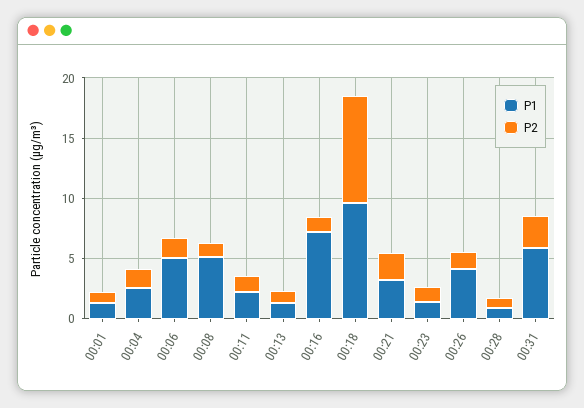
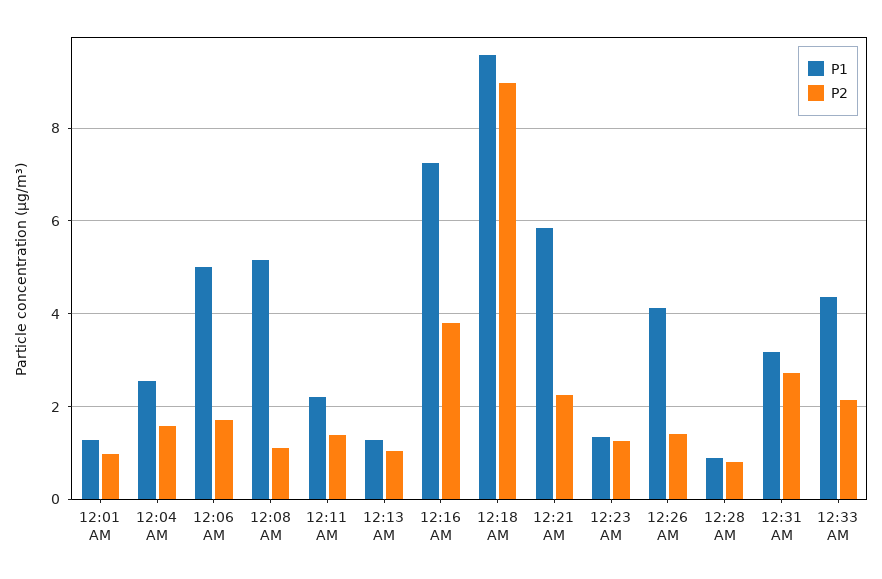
P2, 00:16: 1 -> 3.8
P1, 00:21: 3 -> 5.8
P1, 00:31: 6 -> 3.2
P1, 12:33 AM: none -> 4.4
P2, 12:33 AM: none -> 2.2

